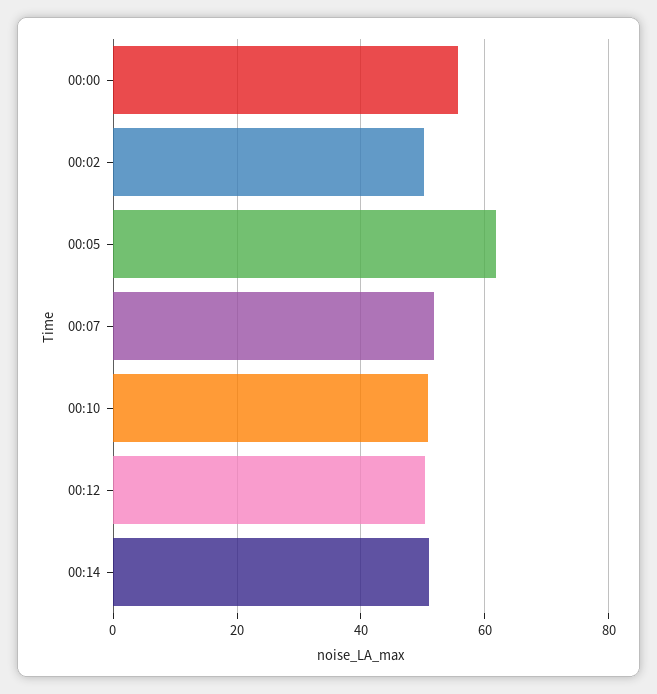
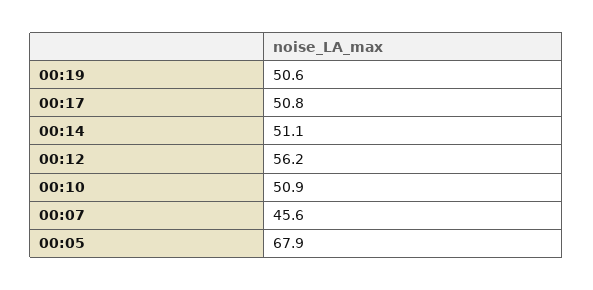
00:00: 56 -> none
00:02: 50 -> none
00:05: 62 -> 67.9
00:07: 52 -> 45.6
00:12: 50 -> 56.2
00:19: none -> 50.6
00:17: none -> 50.8

